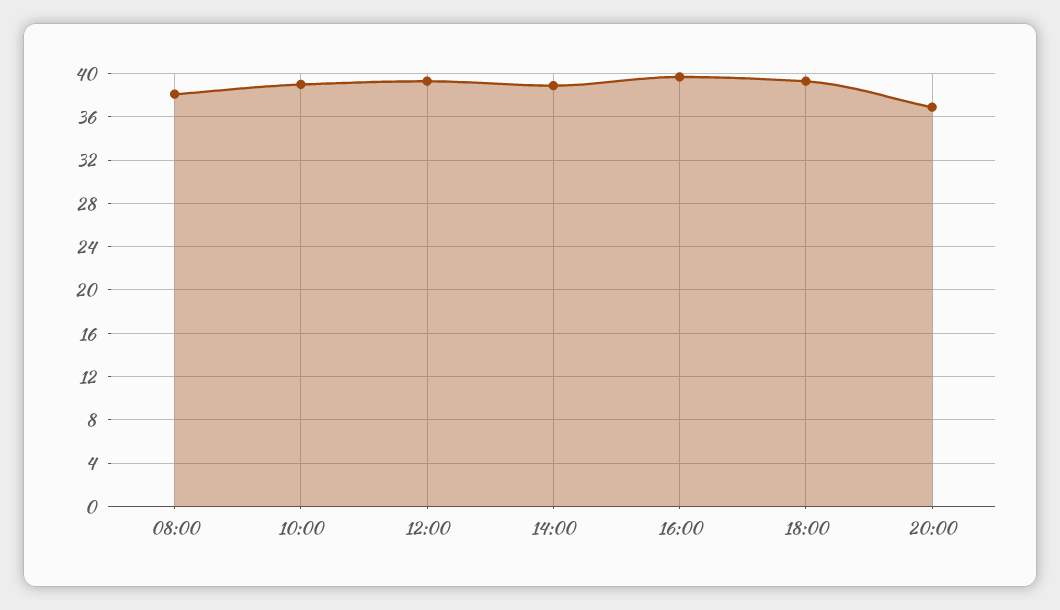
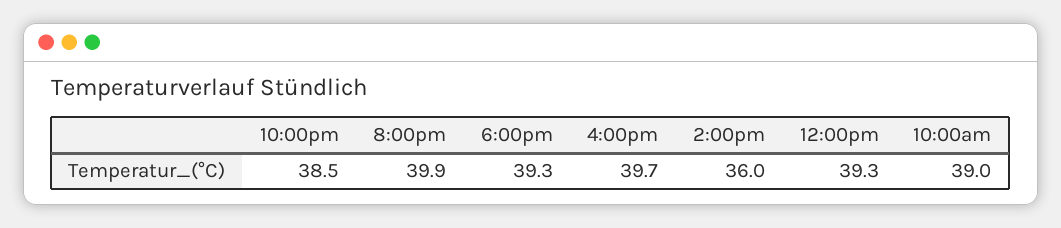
08:00: 38 -> none
14:00: 39 -> 36
20:00: 37 -> 39.9
10:00pm: none -> 38.5

